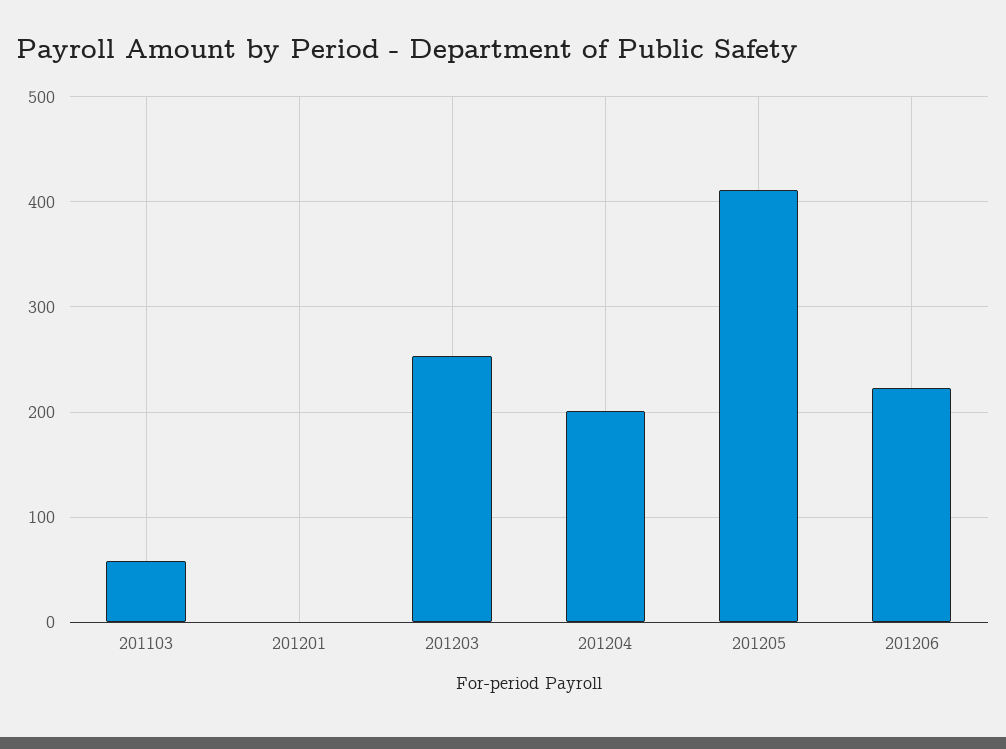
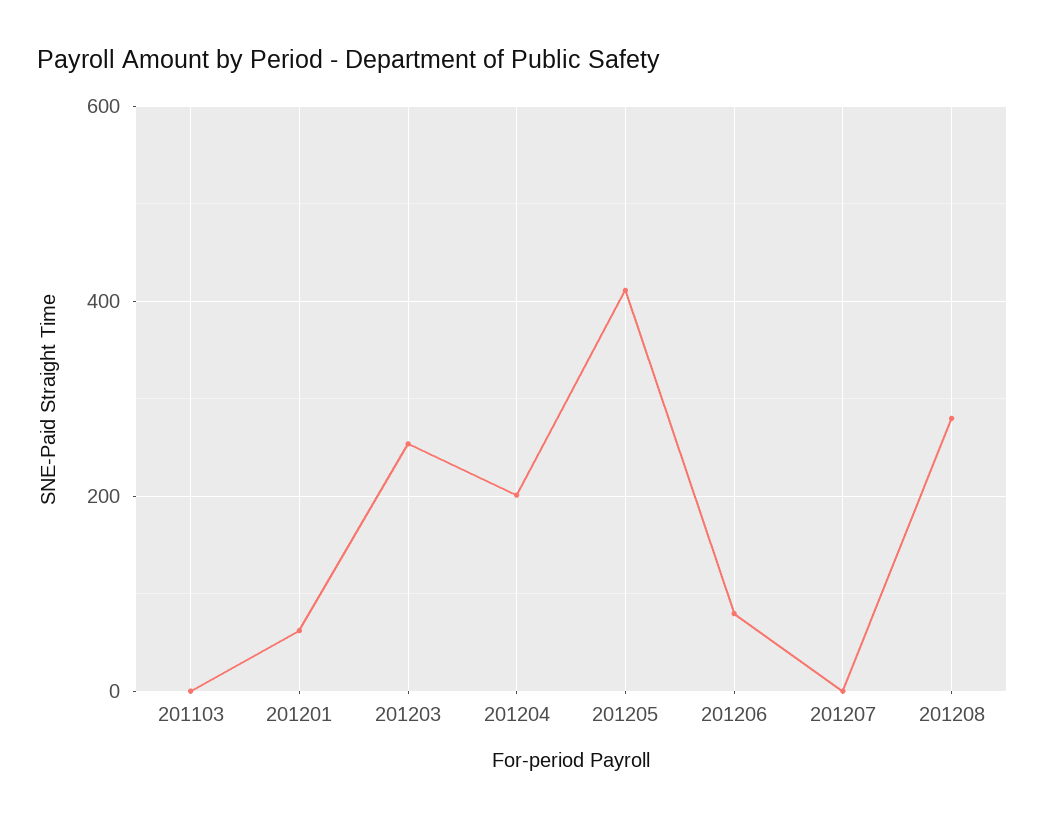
201103: 60 -> 0
201201: 0 -> 60
201206: 220 -> 80
201207: none -> 0
201208: none -> 280

